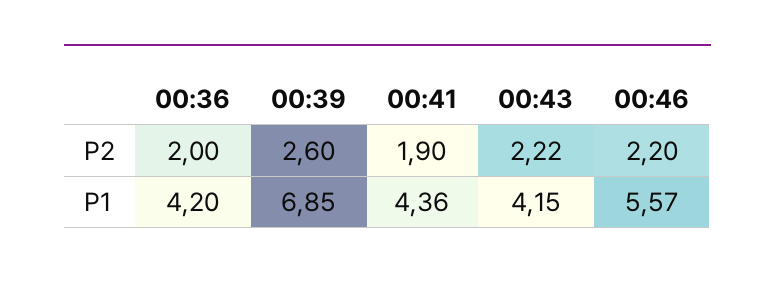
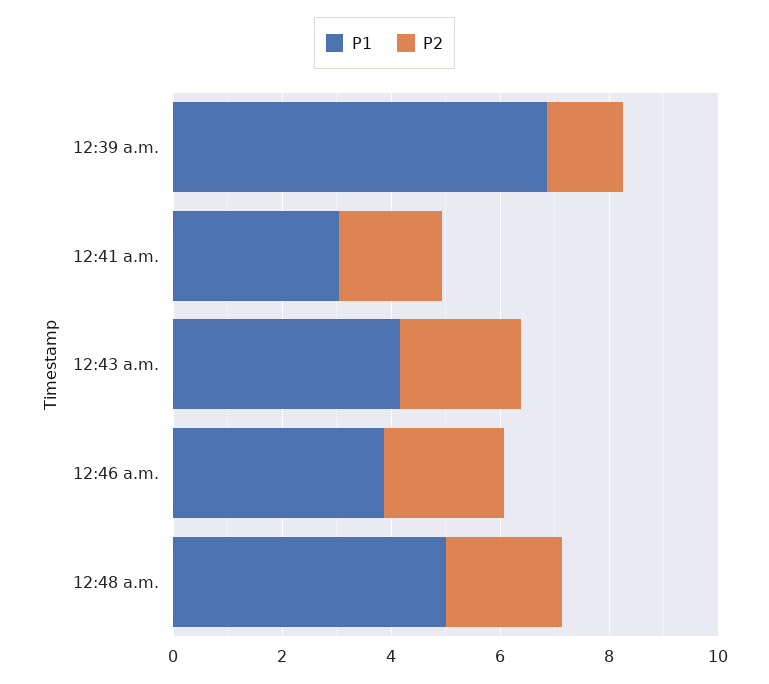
P2, 00:36: 2 -> none
P2, 00:39: 2.6 -> 1.5
P1, 00:36: 4.2 -> none
P1, 00:41: 4.36 -> 3
P1, 00:46: 5.57 -> 4
P1, 12:48 a.m.: none -> 5
P2, 12:48 a.m.: none -> 2

